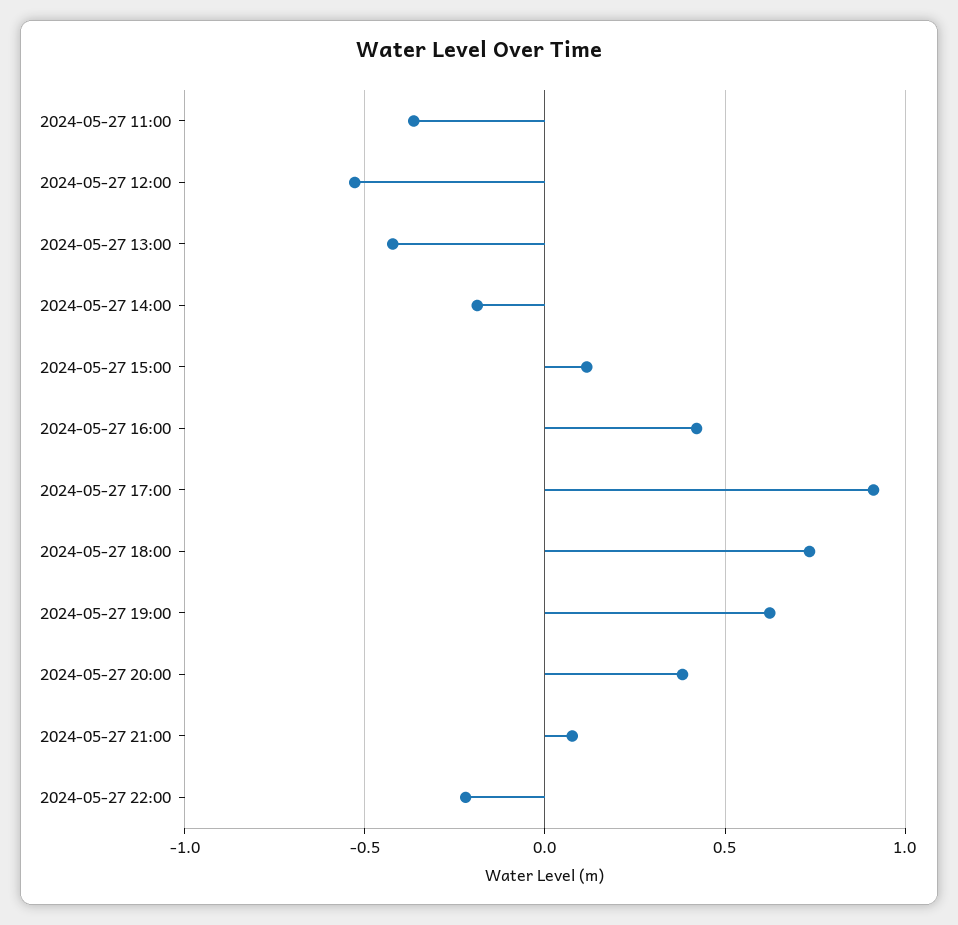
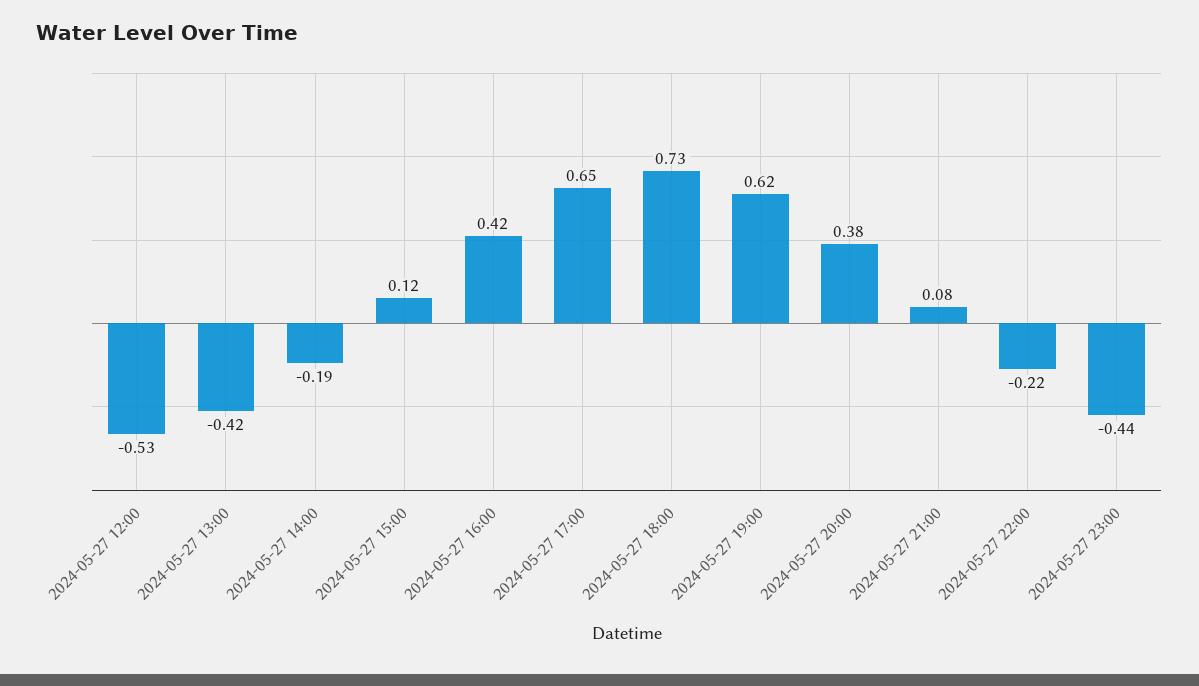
2024-05-27 11:00: -0.35 -> none
2024-05-27 17:00: 0.9 -> 0.65
2024-05-27 23:00: none -> -0.44

